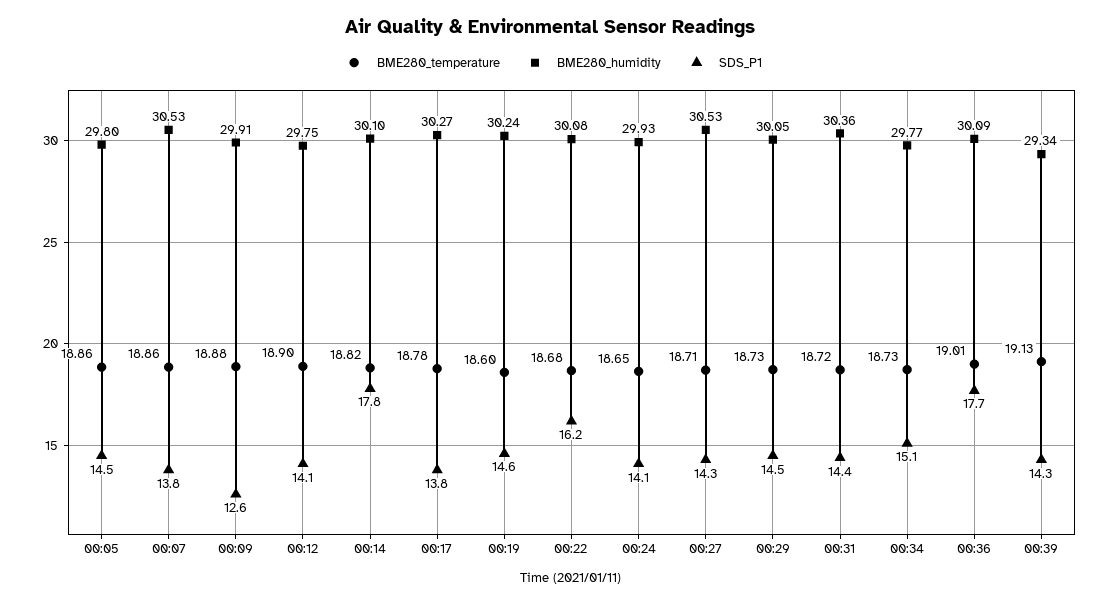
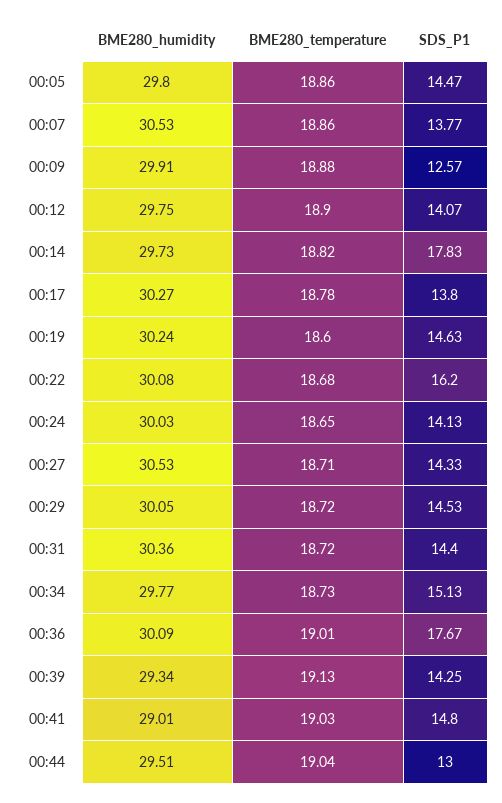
BME280_humidity, 00:14: 30.1 -> 29.73
BME280_humidity, 00:24: 29.93 -> 30.03
BME280_temperature, 00:29: 18.73 -> 18.72
BME280_humidity, 00:41: none -> 29.01
BME280_temperature, 00:41: none -> 19.03
SDS_P1, 00:41: none -> 14.8
BME280_humidity, 00:44: none -> 29.51
BME280_temperature, 00:44: none -> 19.04
SDS_P1, 00:44: none -> 13

